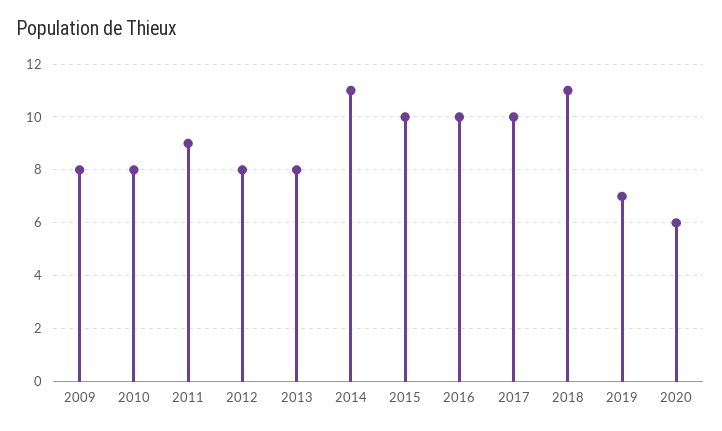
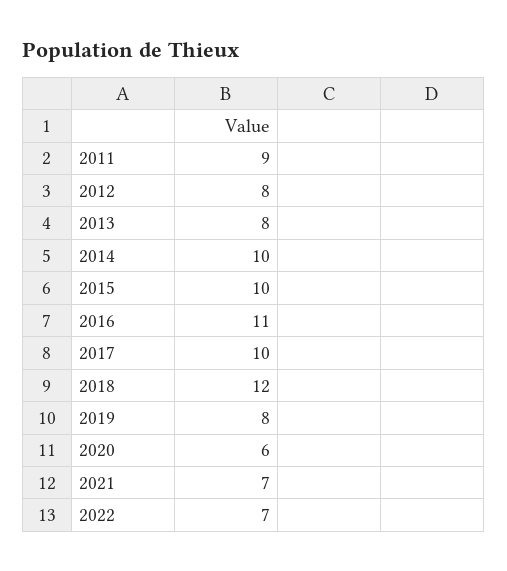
2009: 8 -> none
2010: 8 -> none
2014: 11 -> 10
2016: 10 -> 11
2018: 11 -> 12
2019: 7 -> 8
2021: none -> 7
2022: none -> 7

